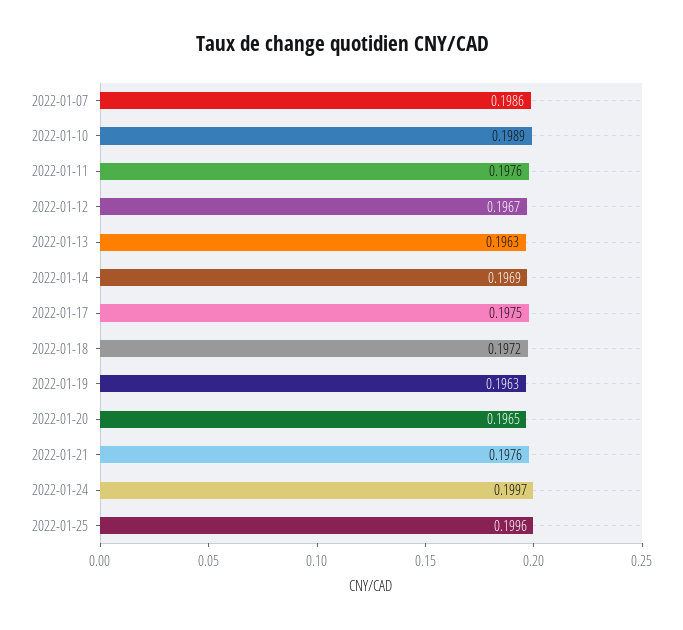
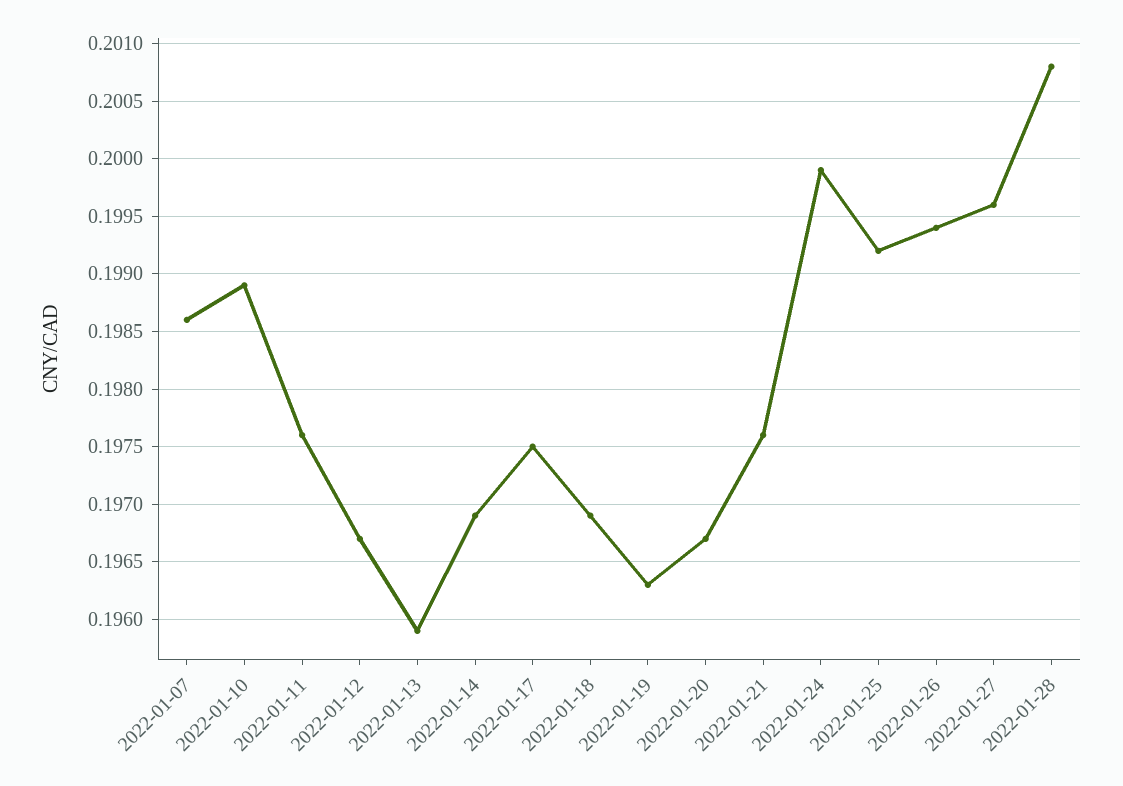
2022-01-13: 0.1963 -> 0.1959
2022-01-18: 0.1972 -> 0.1969
2022-01-20: 0.1965 -> 0.1967
2022-01-24: 0.1997 -> 0.1999
2022-01-25: 0.1996 -> 0.1992
2022-01-26: none -> 0.1994
2022-01-27: none -> 0.1996
2022-01-28: none -> 0.2008

